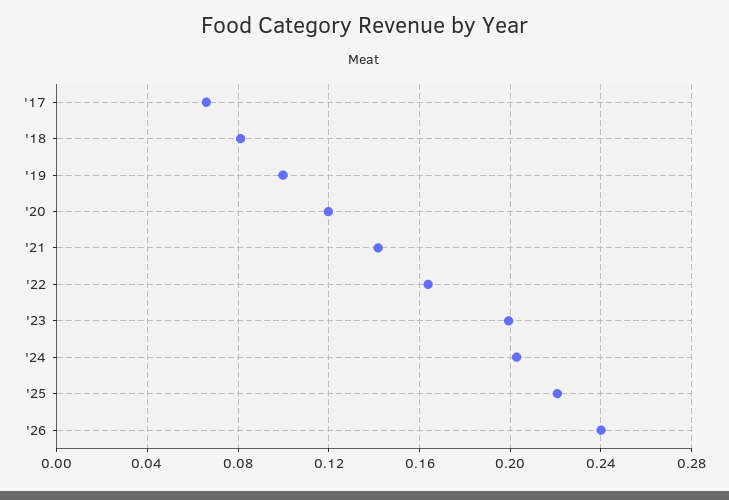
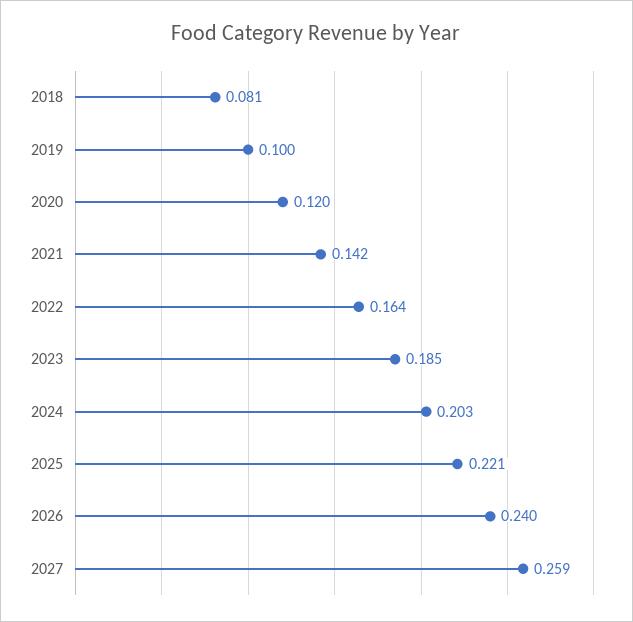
'17: 0.065 -> none
'23: 0.2 -> 0.185
2027: none -> 0.259

